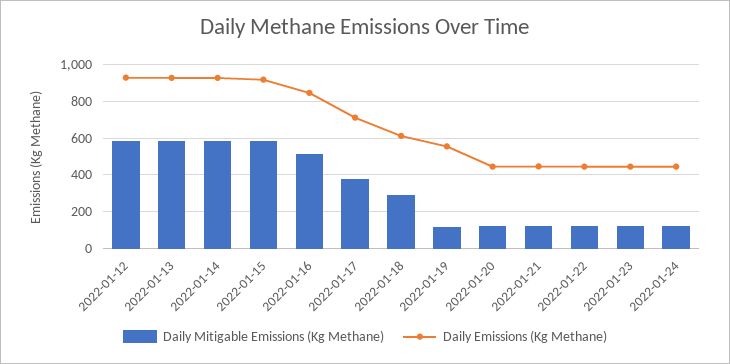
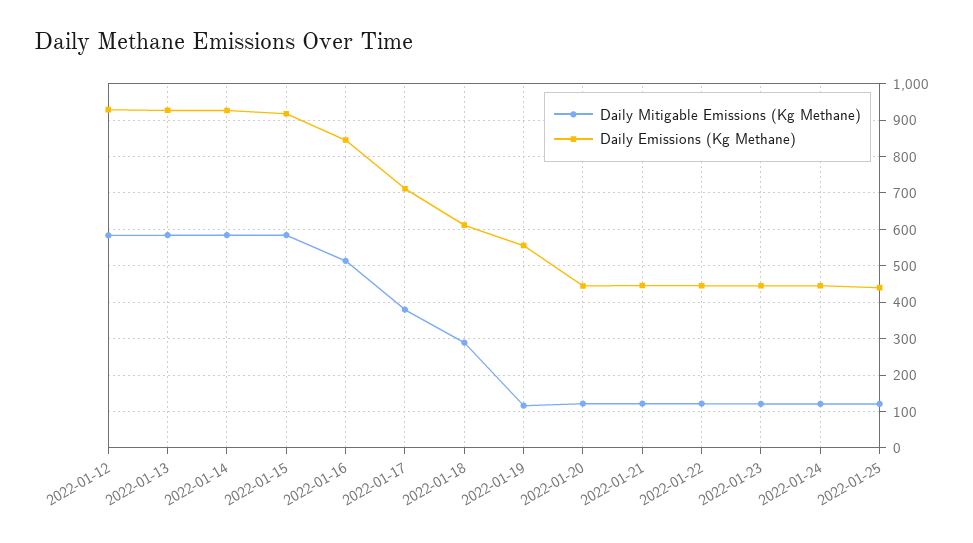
Daily Mitigable Emissions (Kg Methane), 2022-01-25: none -> 120
Daily Emissions (Kg Methane), 2022-01-25: none -> 440

